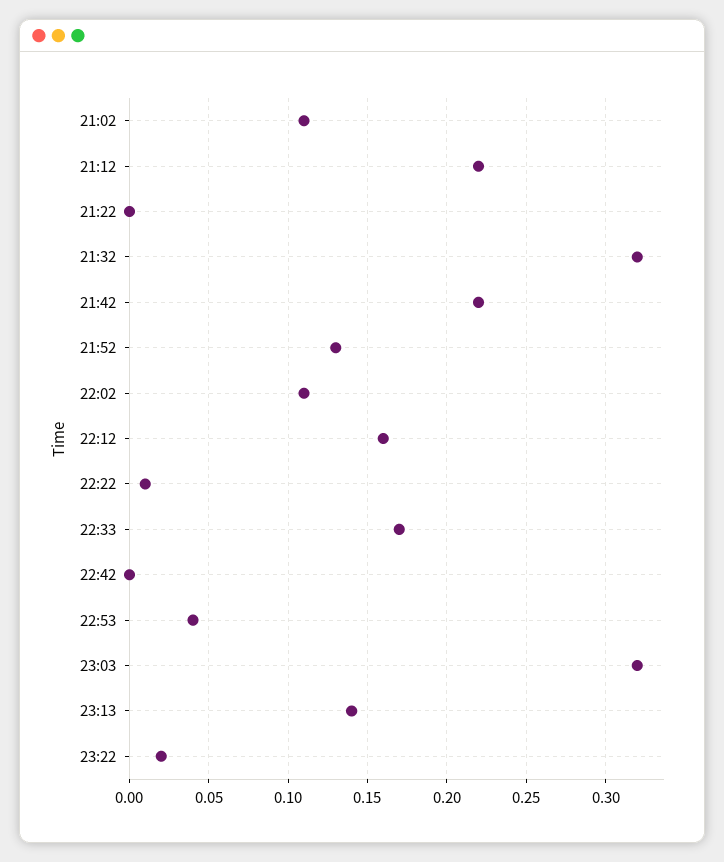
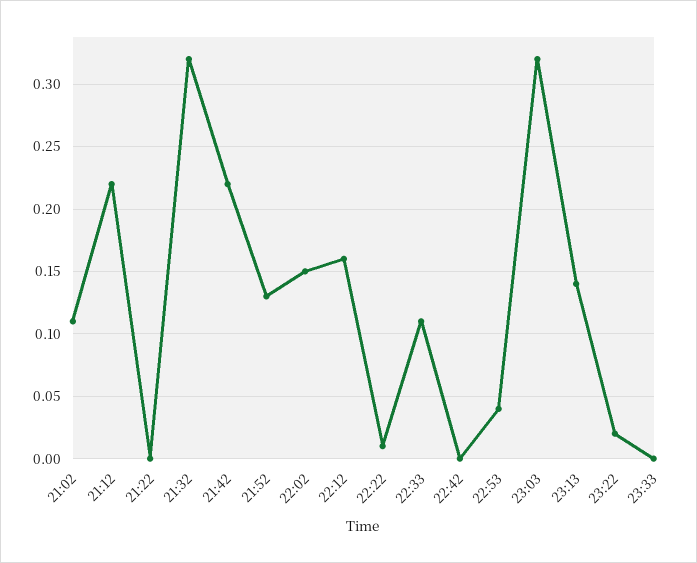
22:02: 0.11 -> 0.15
22:33: 0.17 -> 0.11
23:33: none -> 0

